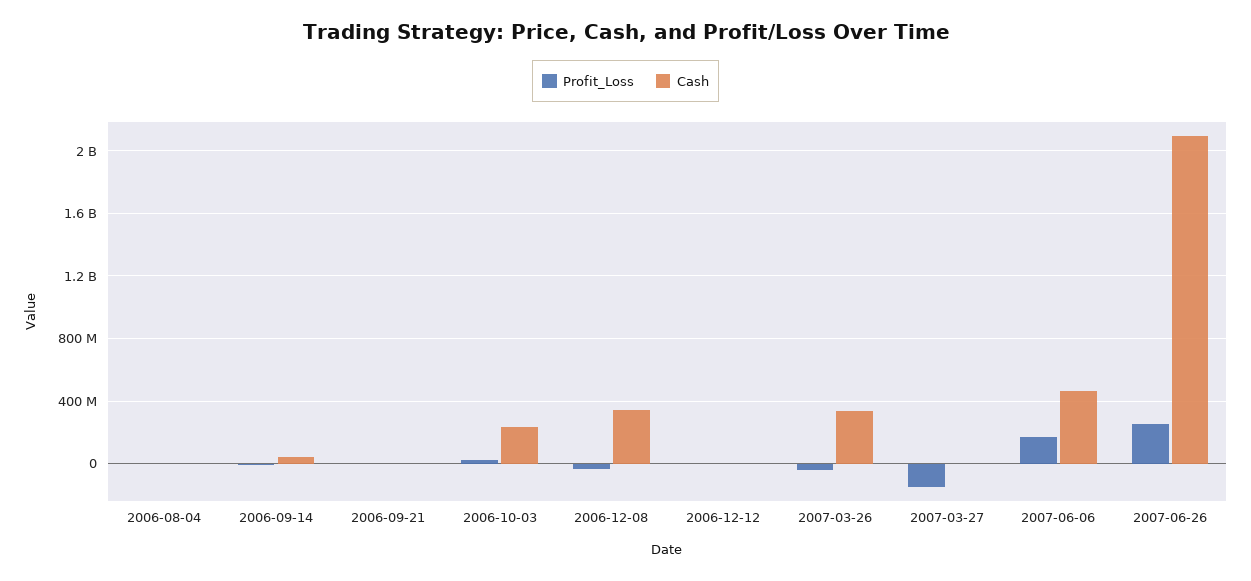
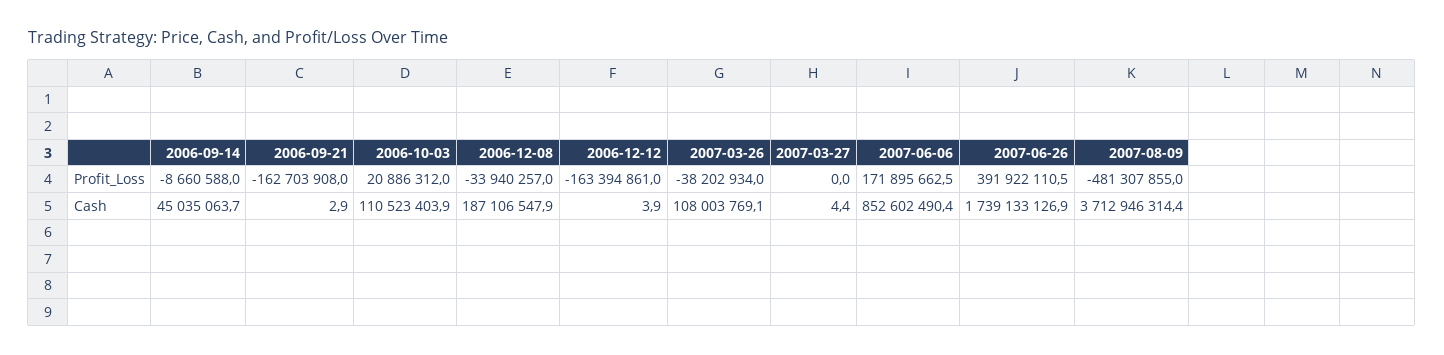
Profit_Loss, 2006-08-04: 0 -> none
Cash, 2006-08-04: 0 -> none
Profit_Loss, 2006-09-21: 0 -> -162703908
Cash, 2006-10-03: 250000000 -> 110523403.9
Cash, 2006-12-08: 350000000 -> 187106547.9
Profit_Loss, 2006-12-12: 0 -> -163394861
Cash, 2007-03-26: 350000000 -> 108003769.1
Profit_Loss, 2007-03-27: -150000000 -> 0
Cash, 2007-06-06: 450000000 -> 852602490.4
Profit_Loss, 2007-06-26: 250000000 -> 391922110.5
Cash, 2007-06-26: 2100000000 -> 1739133126.9
Profit_Loss, 2007-08-09: none -> -481307855
Cash, 2007-08-09: none -> 3712946314.4

